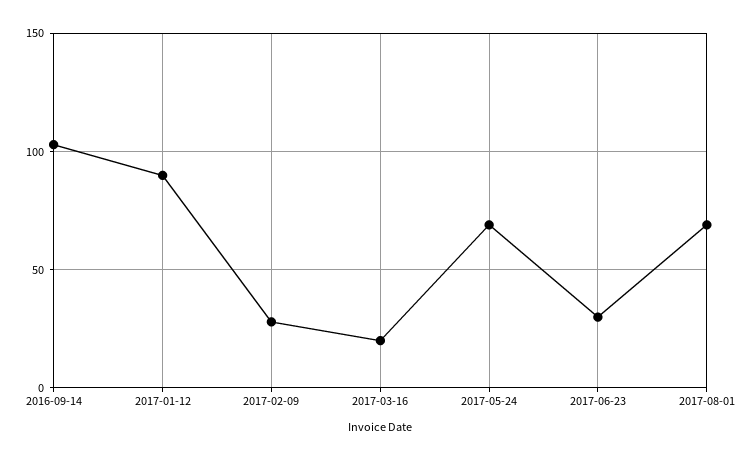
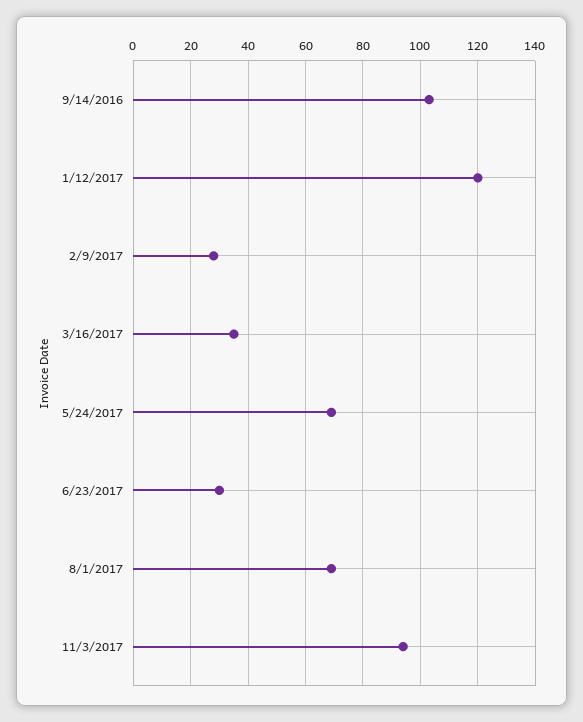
2017-01-12: 90 -> 120
2017-03-16: 20 -> 35
11/3/2017: none -> 95

